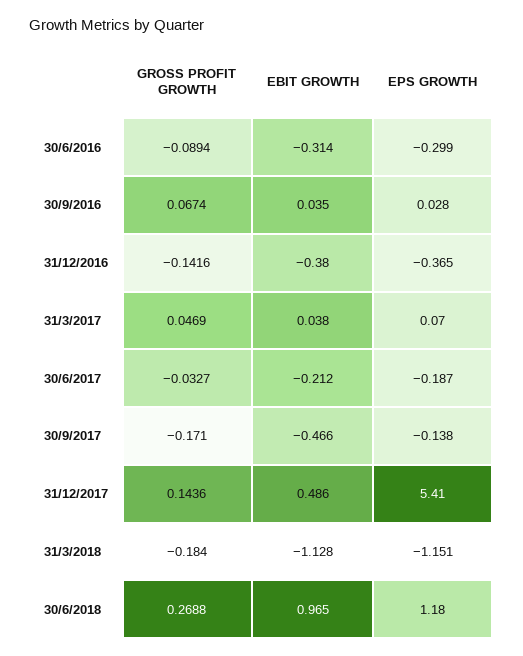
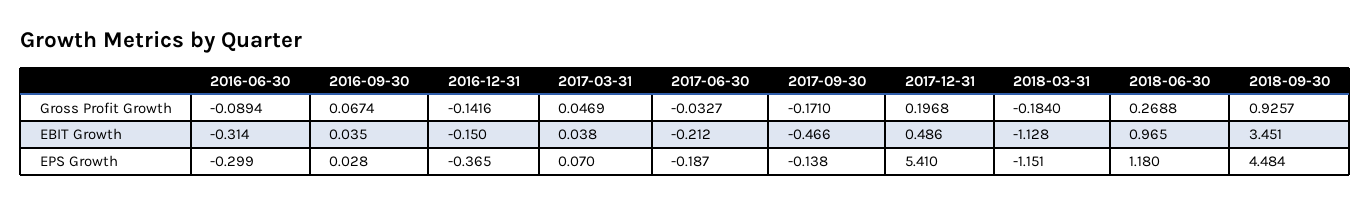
EBIT GROWTH, 31/12/2016: -0.38 -> -0.15
GROSS PROFIT GROWTH, 31/12/2017: 0.1436 -> 0.1968
GROSS PROFIT GROWTH, 2018-09-30: none -> 0.9257
EBIT GROWTH, 2018-09-30: none -> 3.451
EPS GROWTH, 2018-09-30: none -> 4.484

